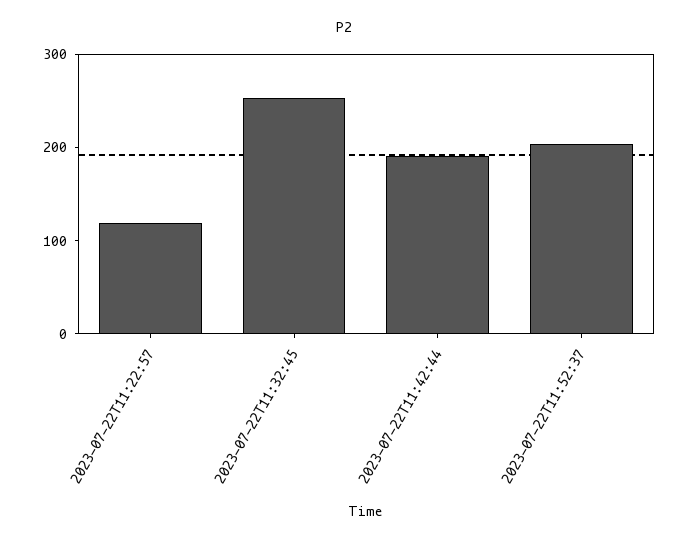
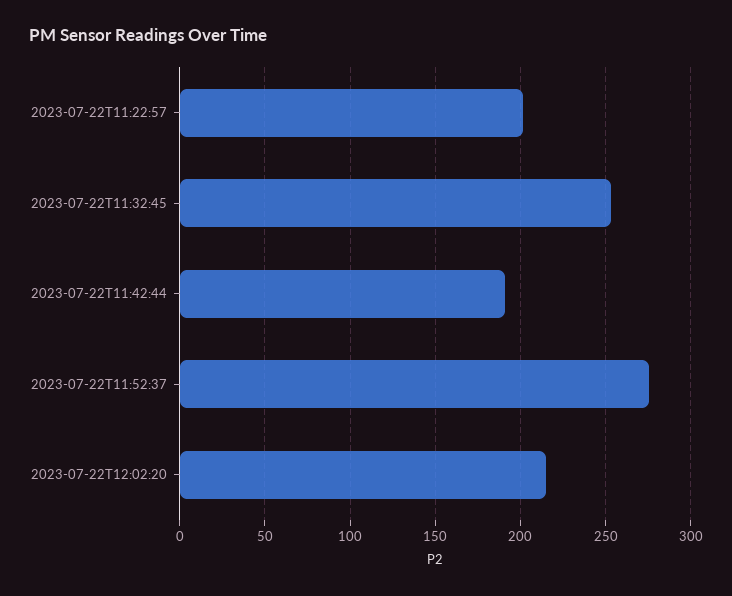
2023-07-22T11:22:57: 120 -> 200
2023-07-22T11:52:37: 200 -> 275
2023-07-22T12:02:20: none -> 215

